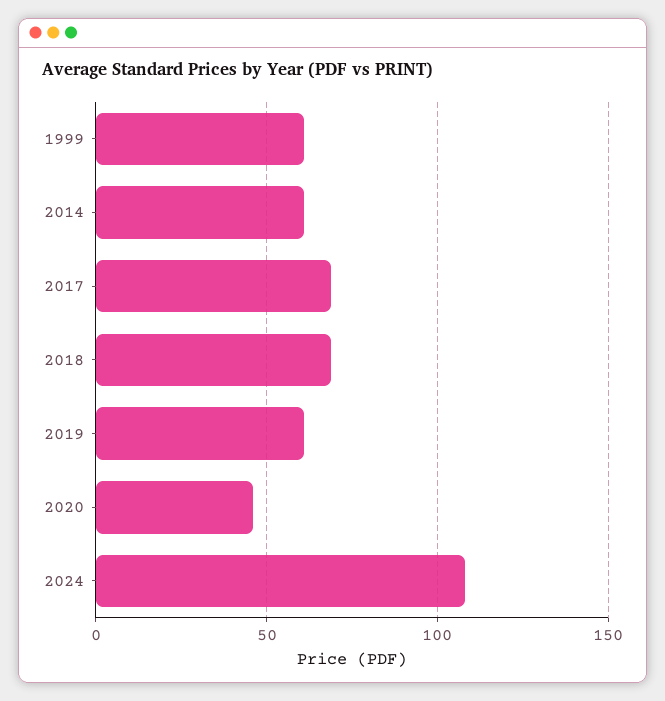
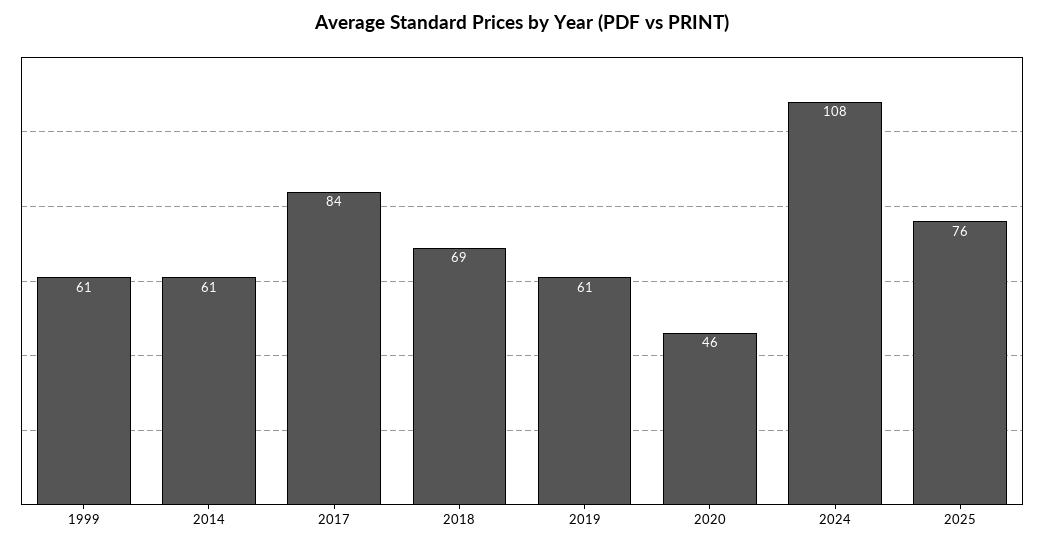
2017: 70 -> 84
2025: none -> 76

